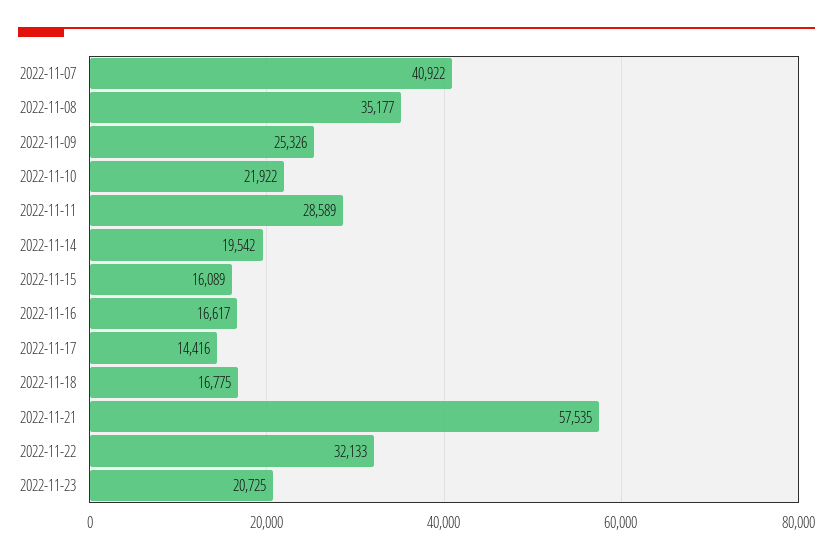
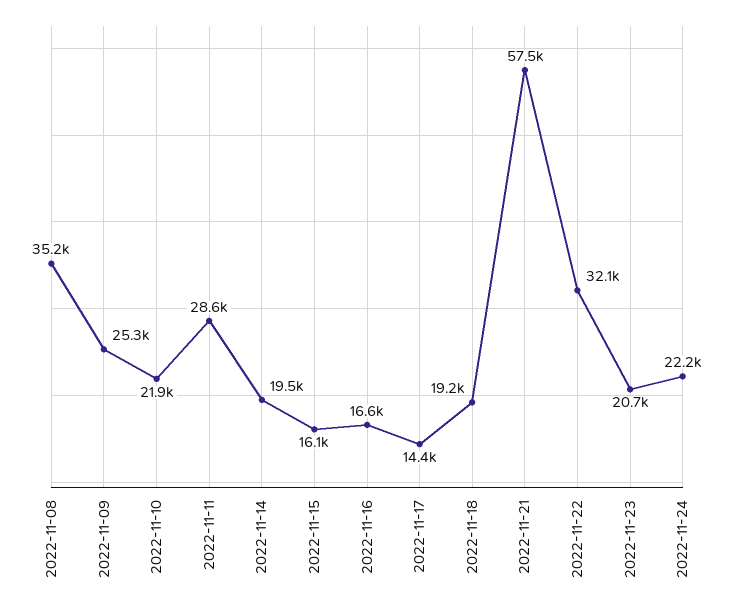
2022-11-07: 40922 -> none
2022-11-18: 16775 -> 19200
2022-11-24: none -> 22200

